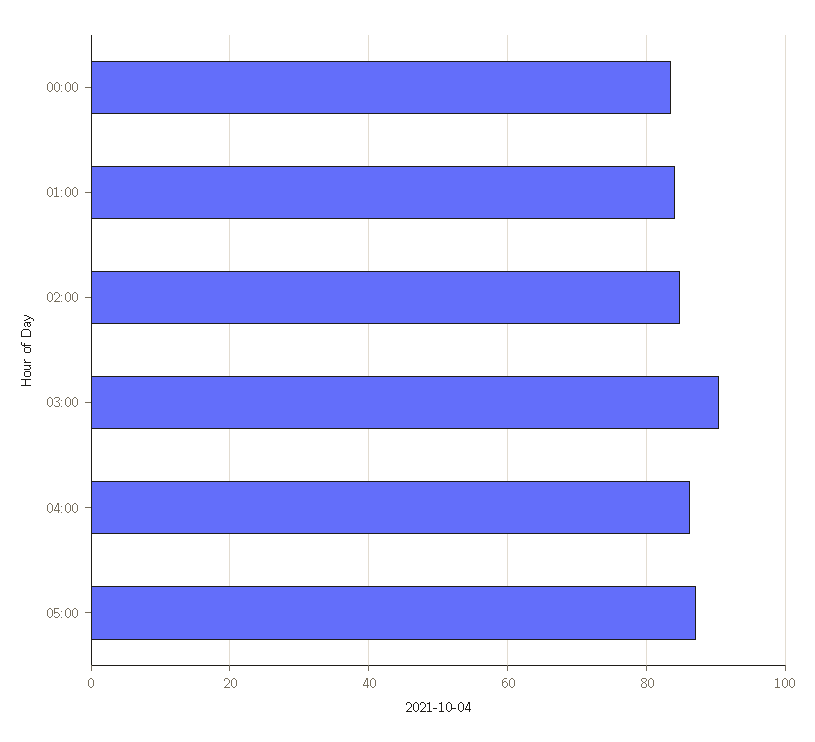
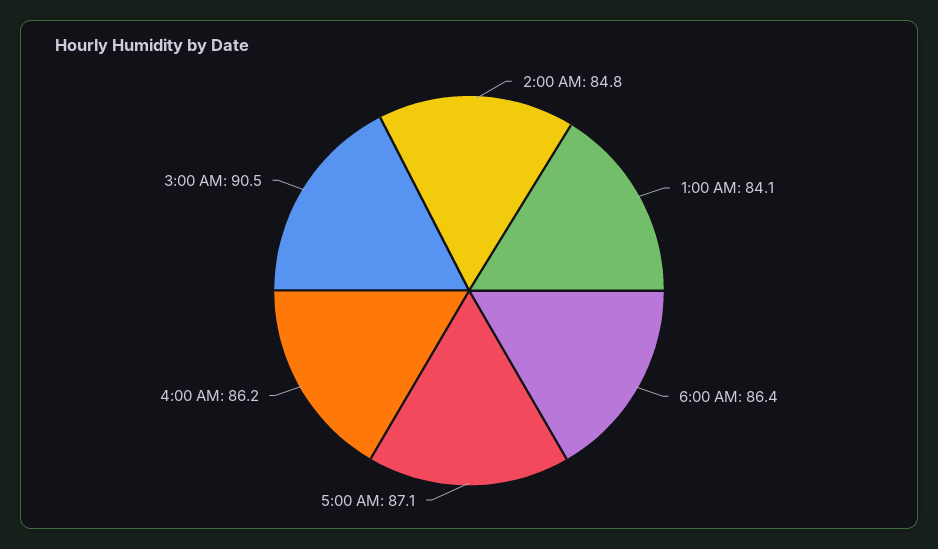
00:00: 84 -> none
6:00 AM: none -> 86.4

